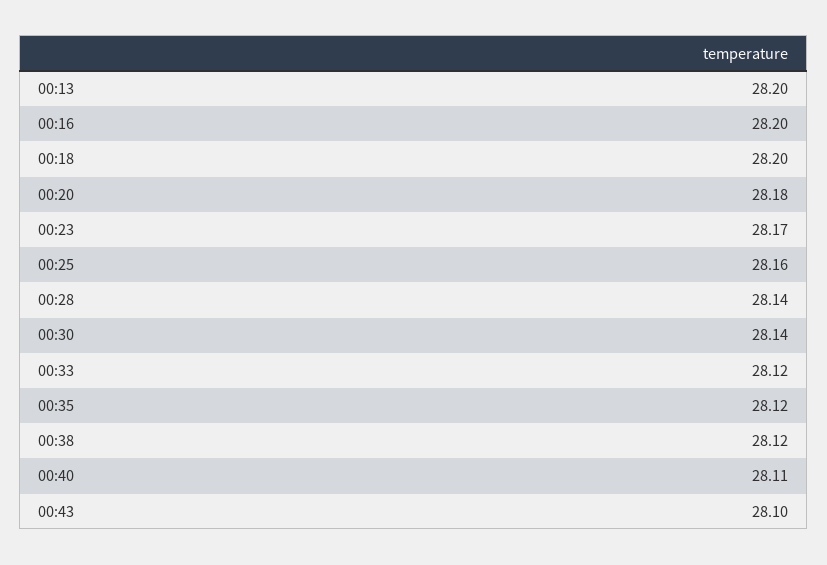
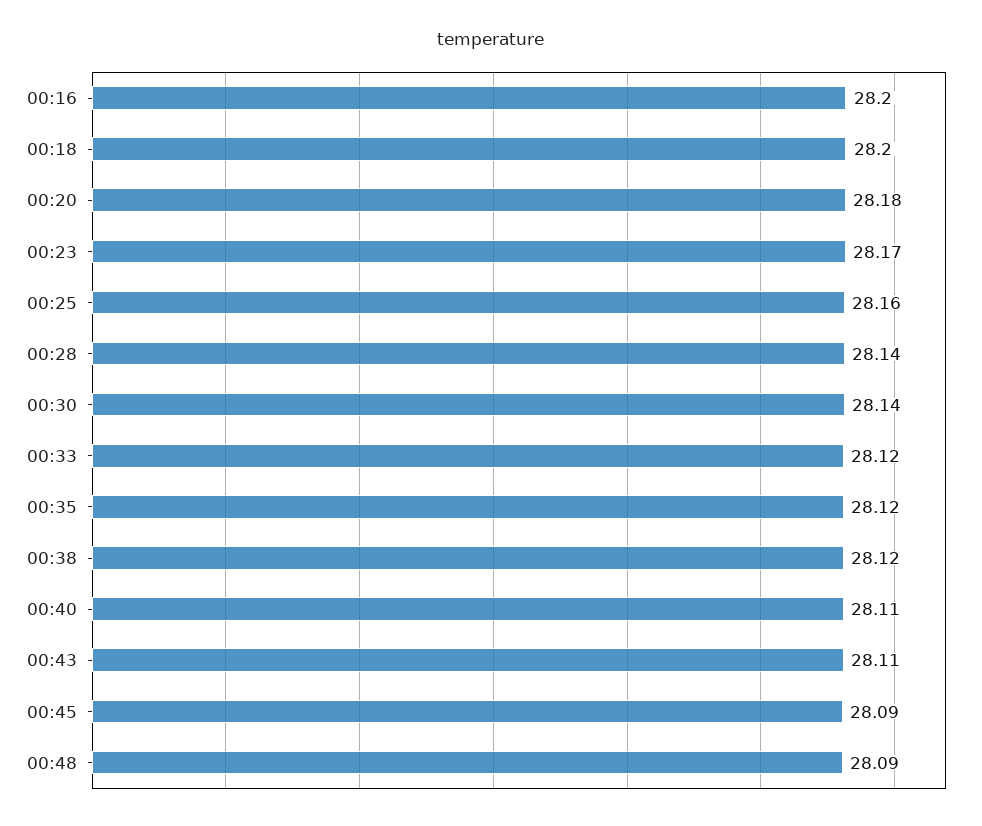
00:13: 28.2 -> none
00:43: 28.1 -> 28.11
00:45: none -> 28.09
00:48: none -> 28.09

